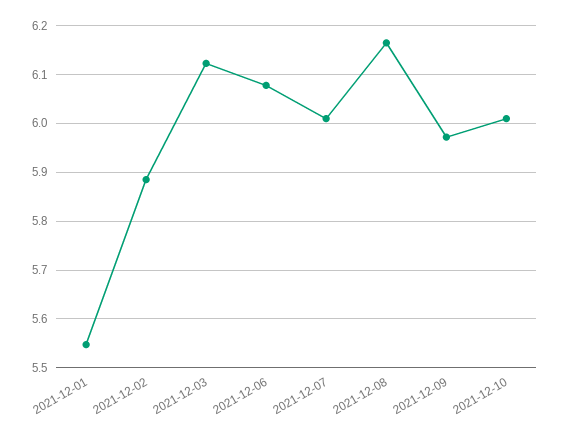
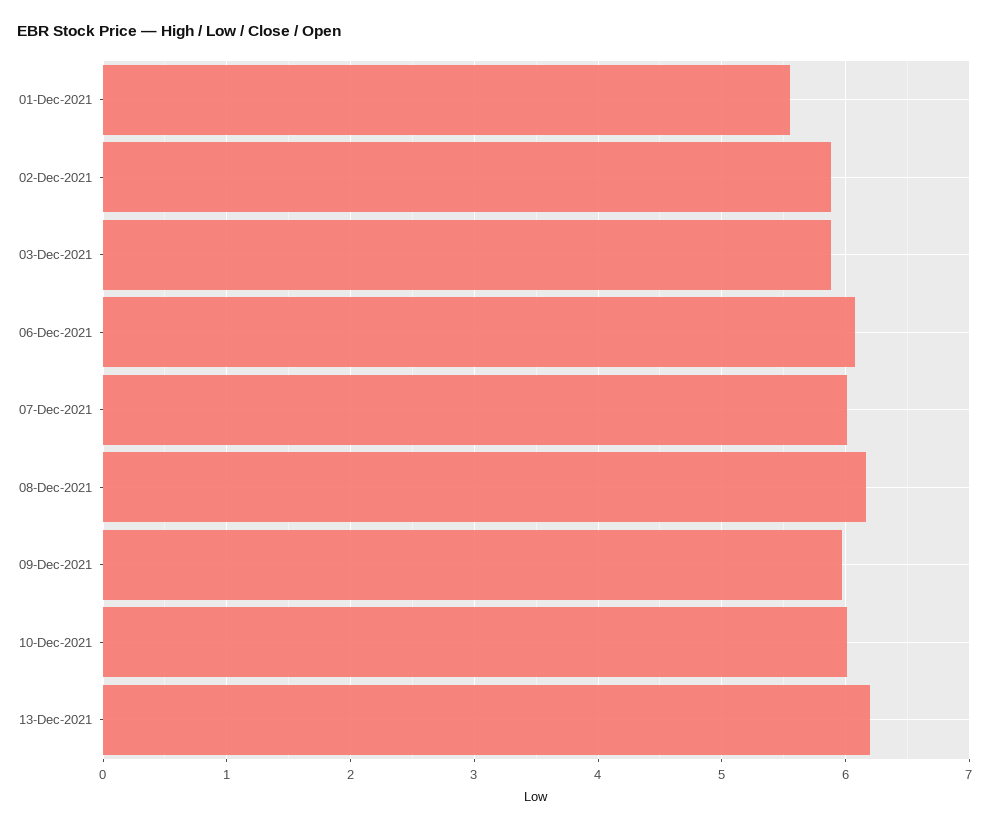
2021-12-03: 6.12 -> 5.9
13-Dec-2021: none -> 6.2

